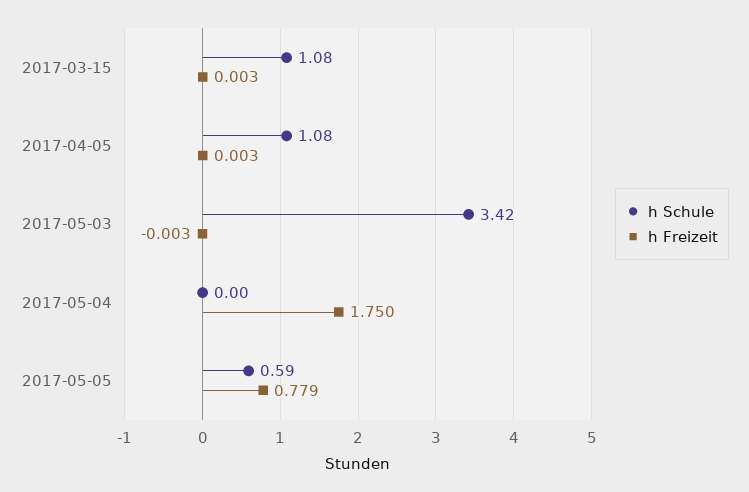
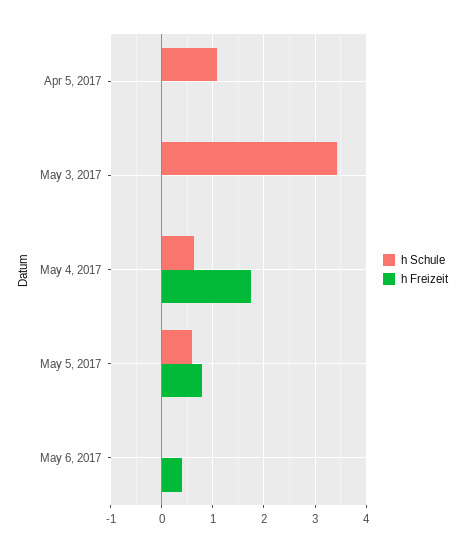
h Schule, 2017-03-15: 1.08 -> none
h Freizeit, 2017-03-15: 0.003 -> none
h Schule, 2017-05-04: 0 -> 0.6
h Schule, May 6, 2017: none -> 0
h Freizeit, May 6, 2017: none -> 0.4

